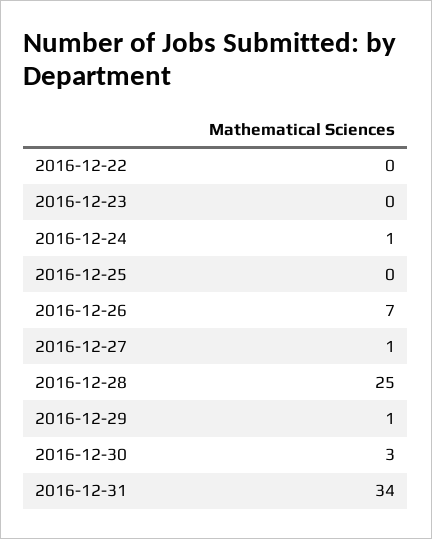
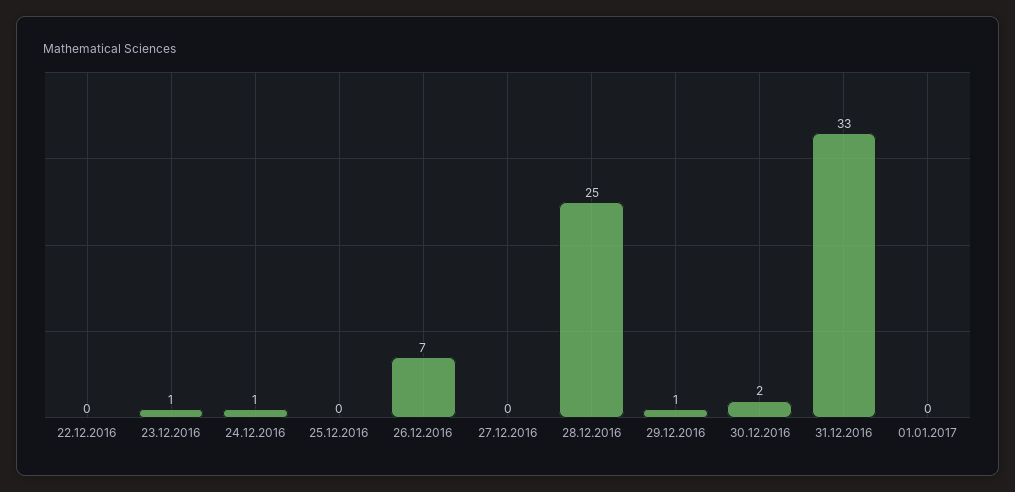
2016-12-23: 0 -> 1
2016-12-27: 1 -> 0
2016-12-30: 3 -> 2
2016-12-31: 34 -> 33
01.01.2017: none -> 0

